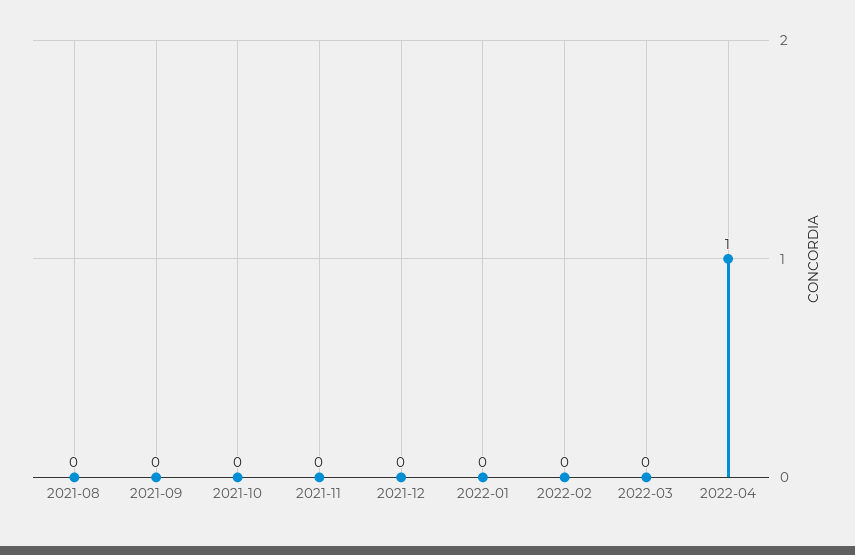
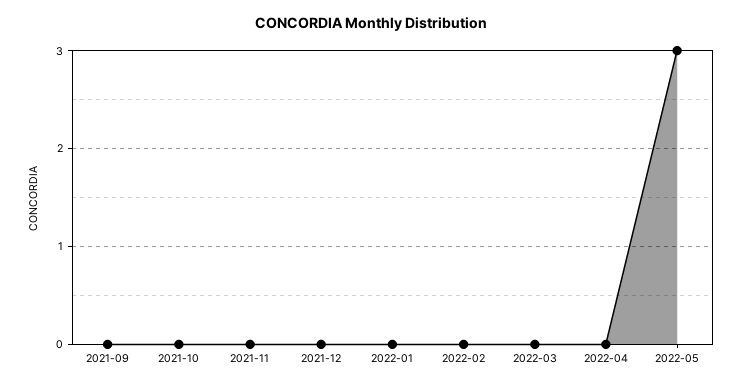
2021-08: 0 -> none
2022-04: 1 -> 0
2022-05: none -> 3

